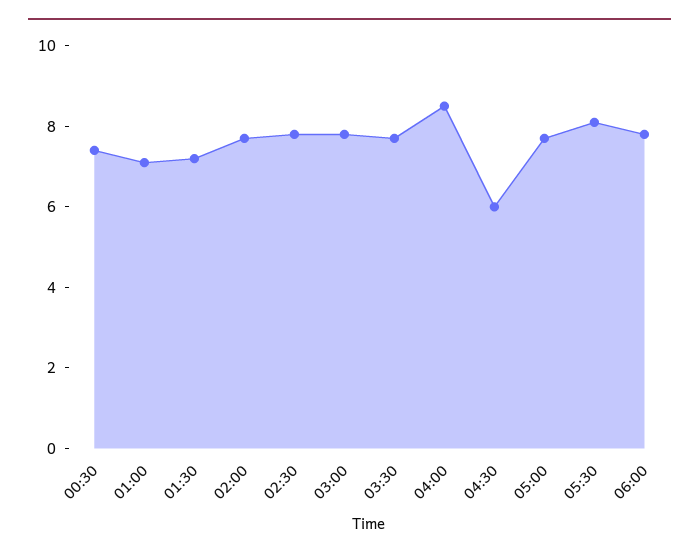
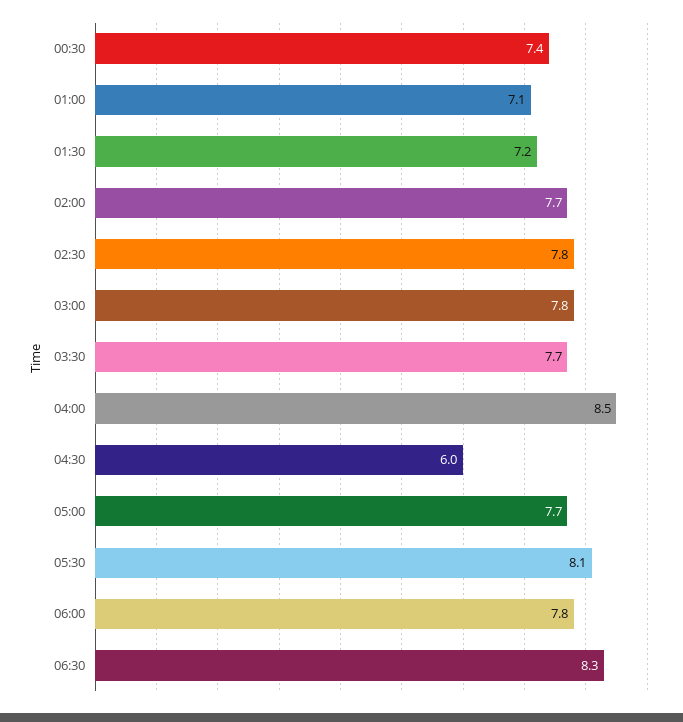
06:30: none -> 8.3

